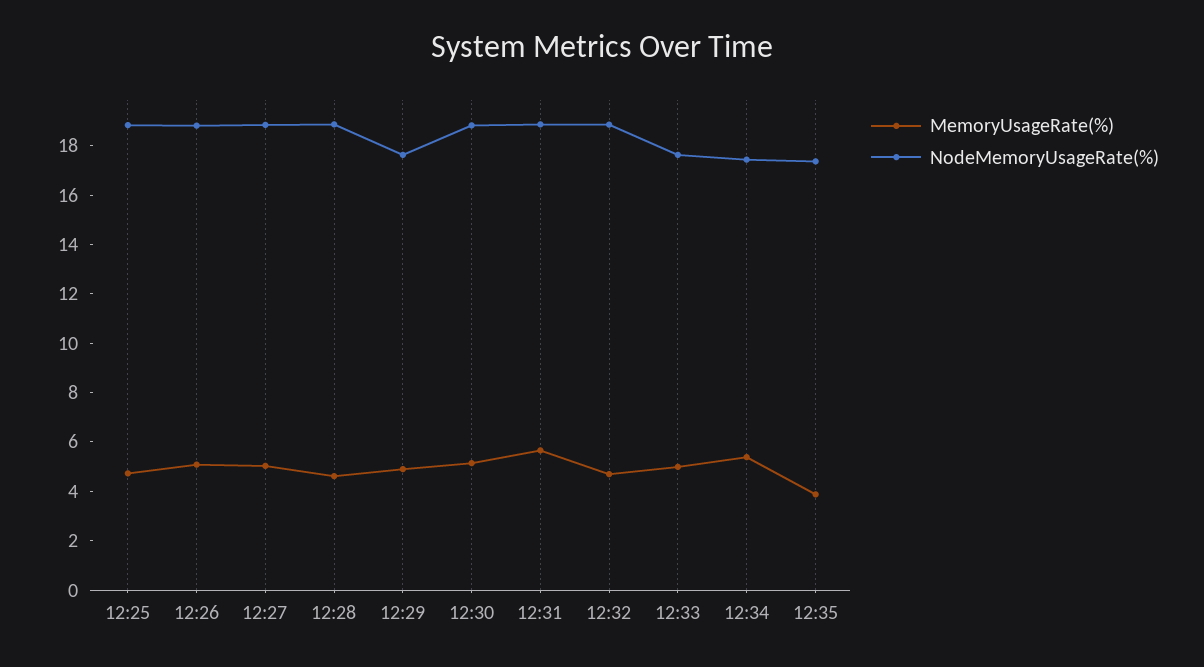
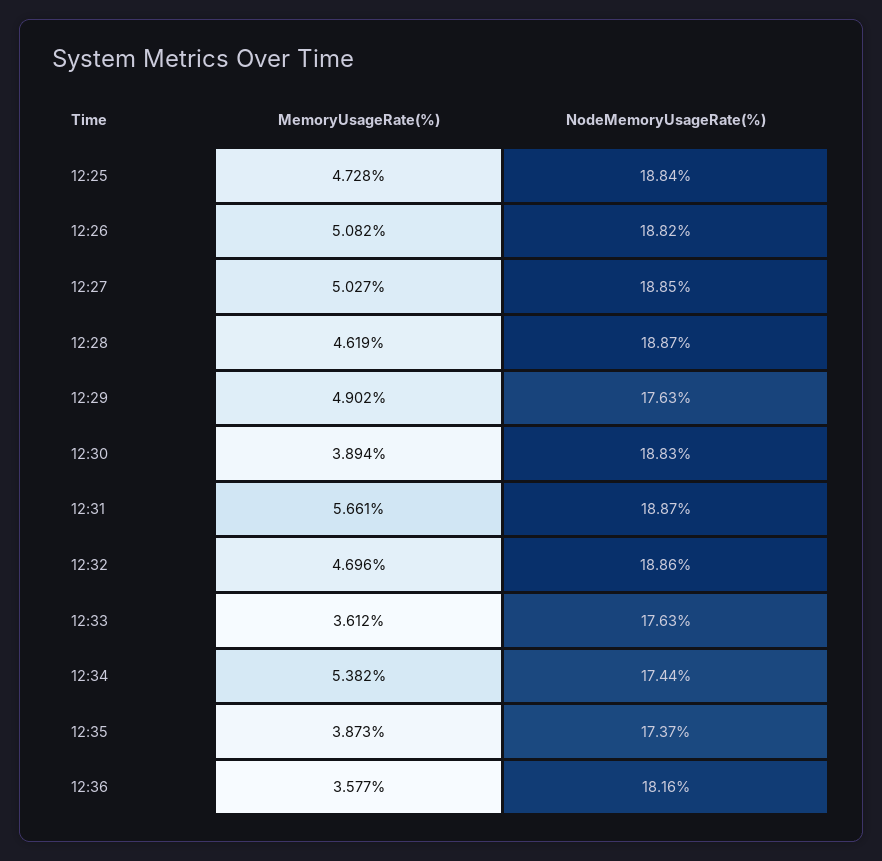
MemoryUsageRate(%), 12:30: 5 -> 3.894
MemoryUsageRate(%), 12:33: 5 -> 3.612
MemoryUsageRate(%), 12:36: none -> 3.577
NodeMemoryUsageRate(%), 12:36: none -> 18.16

